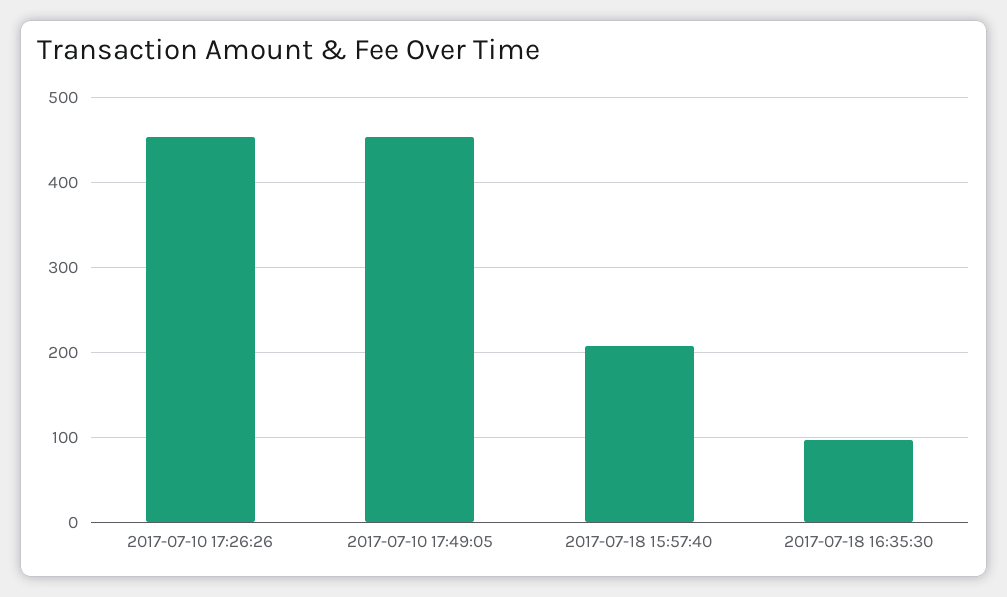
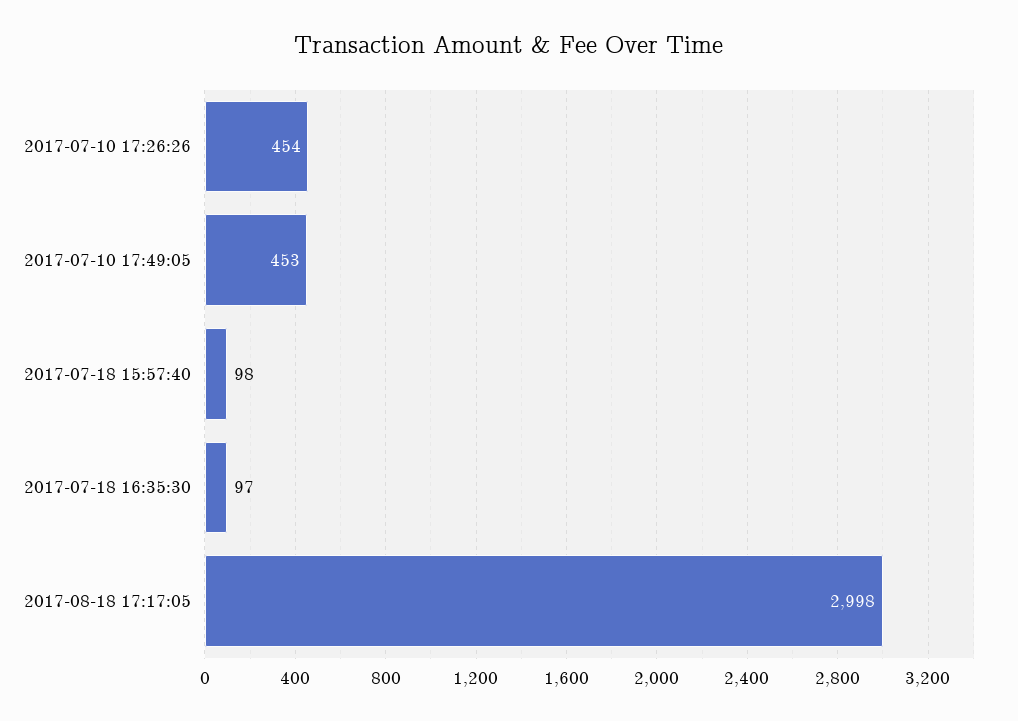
2017-07-18 15:57:40: 210 -> 98
2017-08-18 17:17:05: none -> 2998

